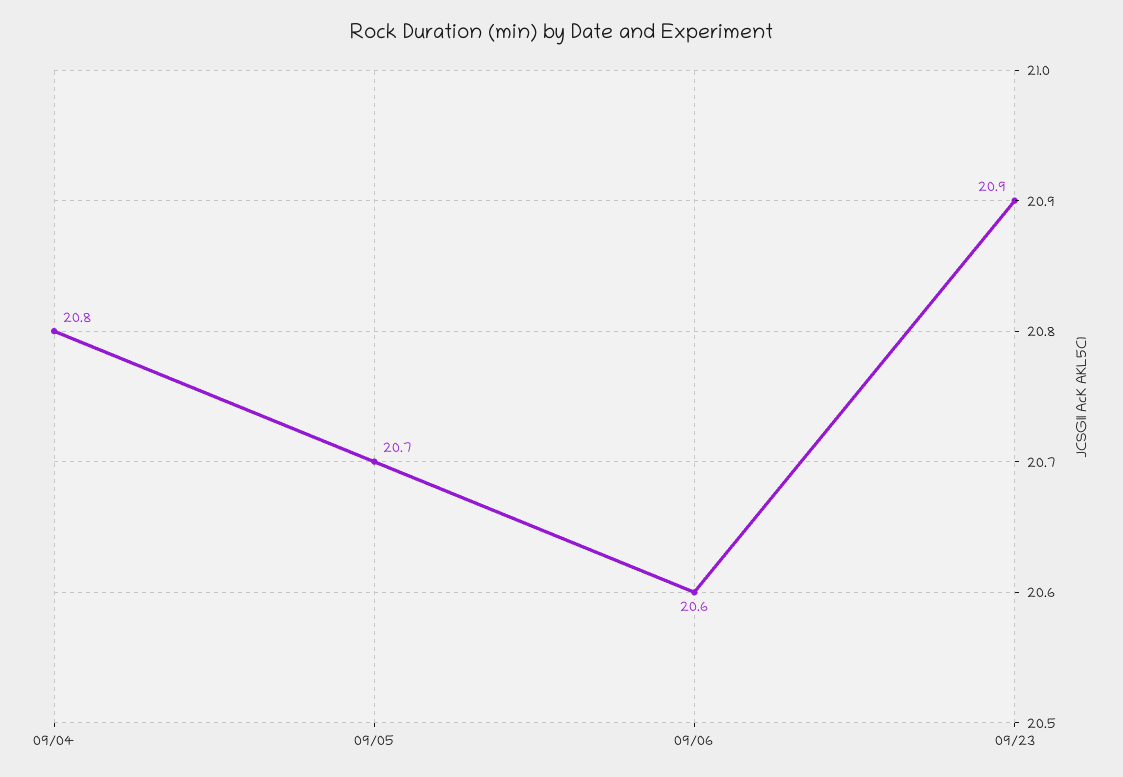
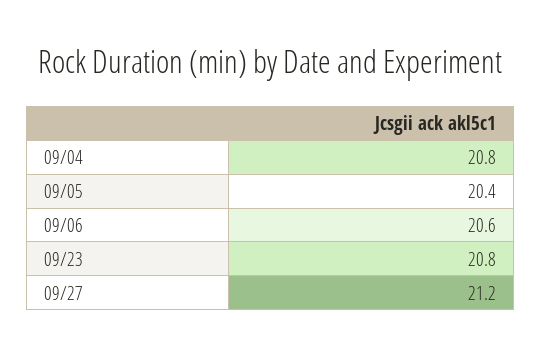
09/05: 20.7 -> 20.4
09/23: 20.9 -> 20.8
09/27: none -> 21.2

